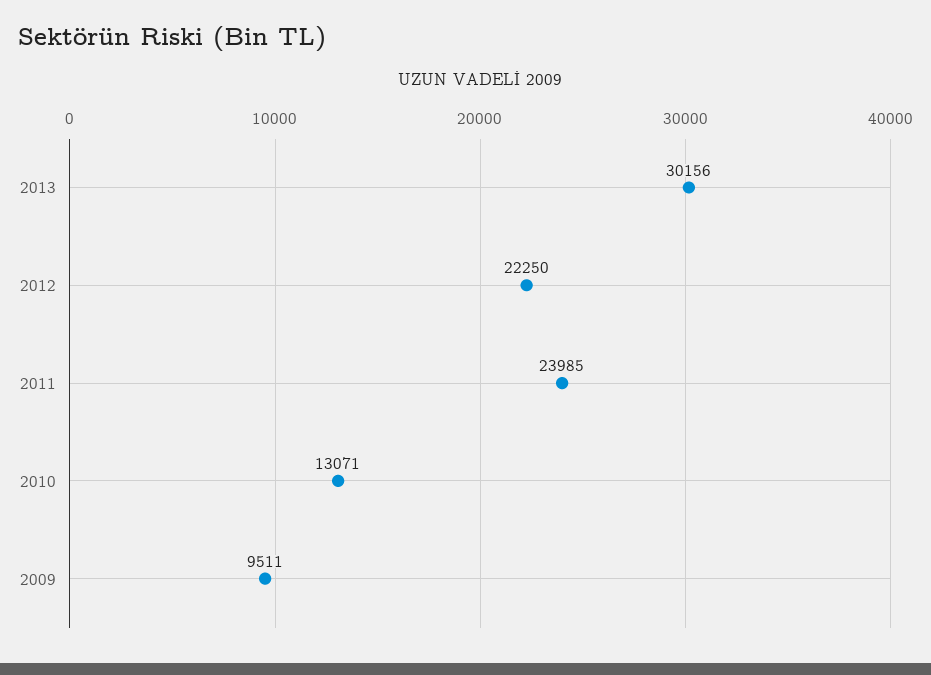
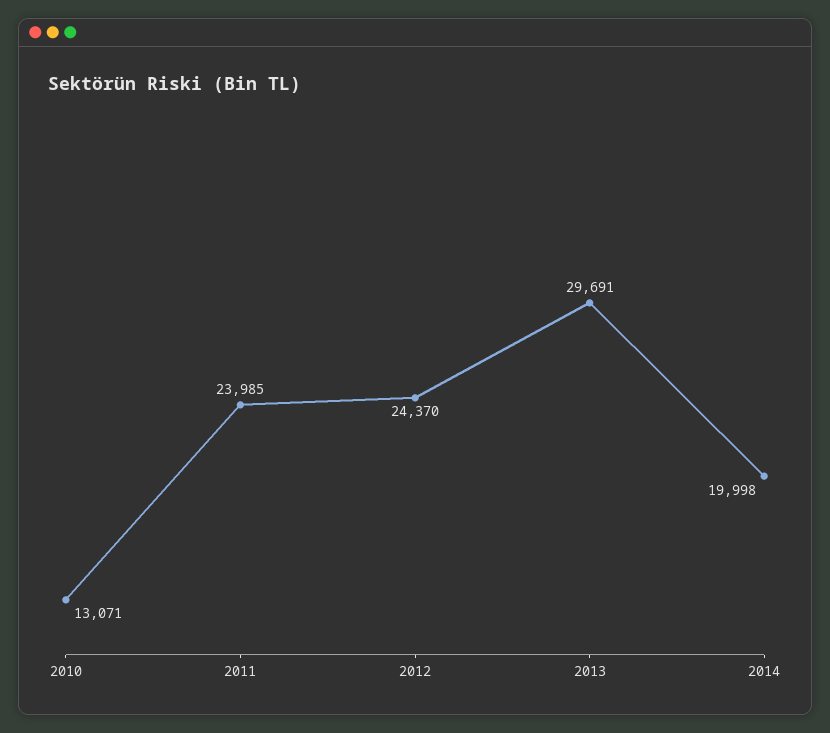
2013: 30156 -> 29691
2012: 22250 -> 24370
2009: 9511 -> none
2014: none -> 19998

